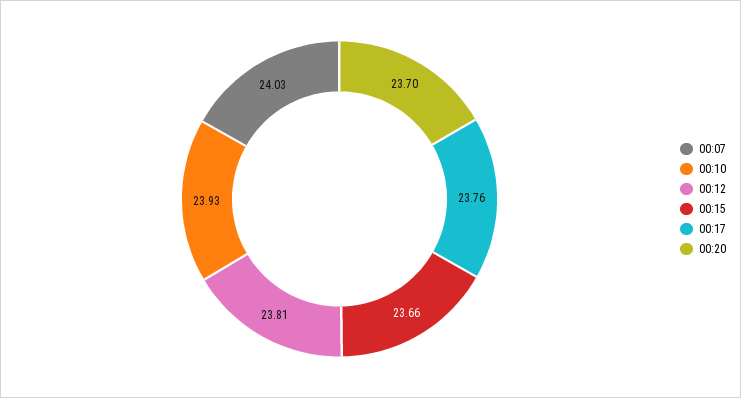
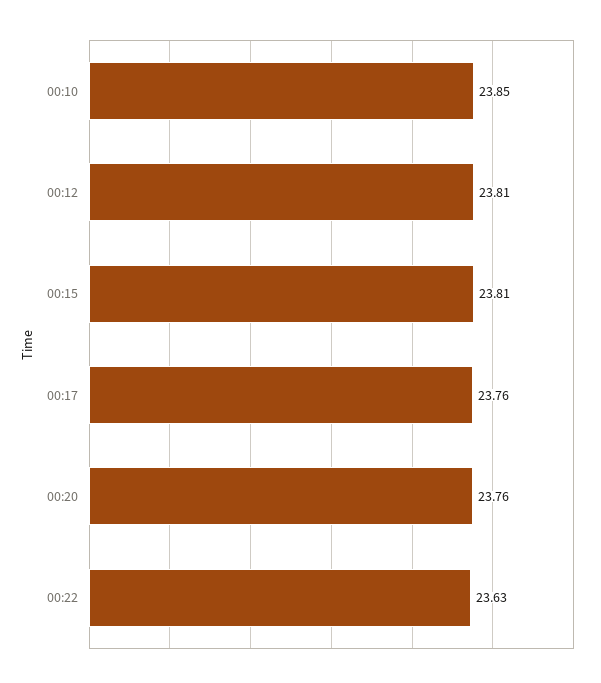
00:07: 24.03 -> none
00:10: 23.93 -> 23.85
00:15: 23.66 -> 23.81
00:20: 23.7 -> 23.76
00:22: none -> 23.63

